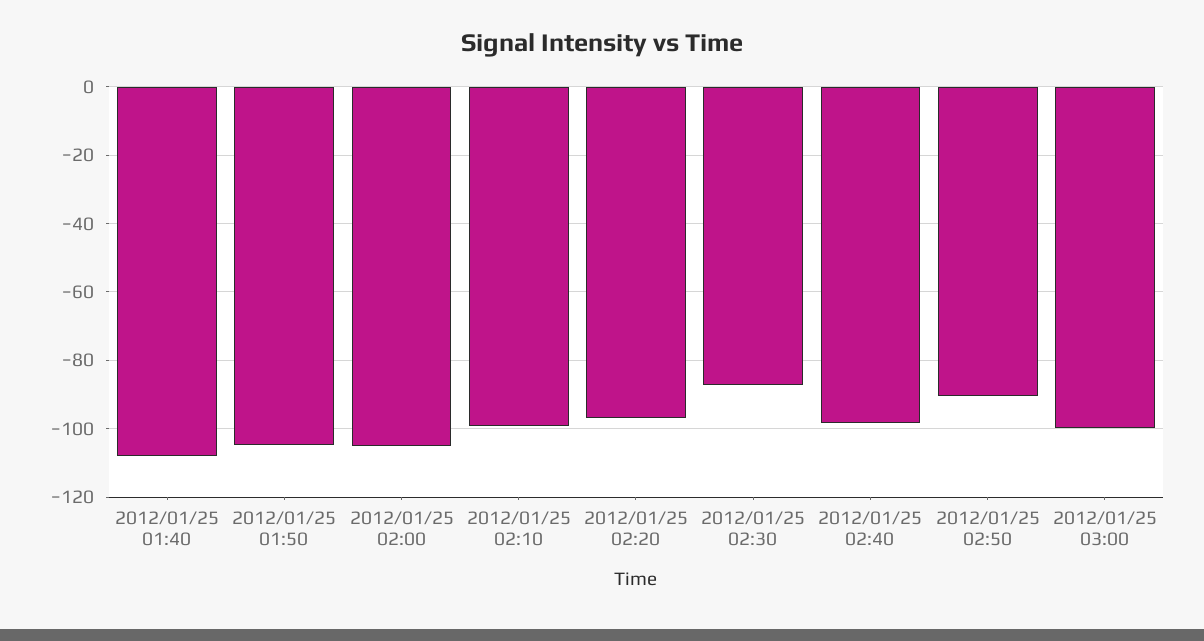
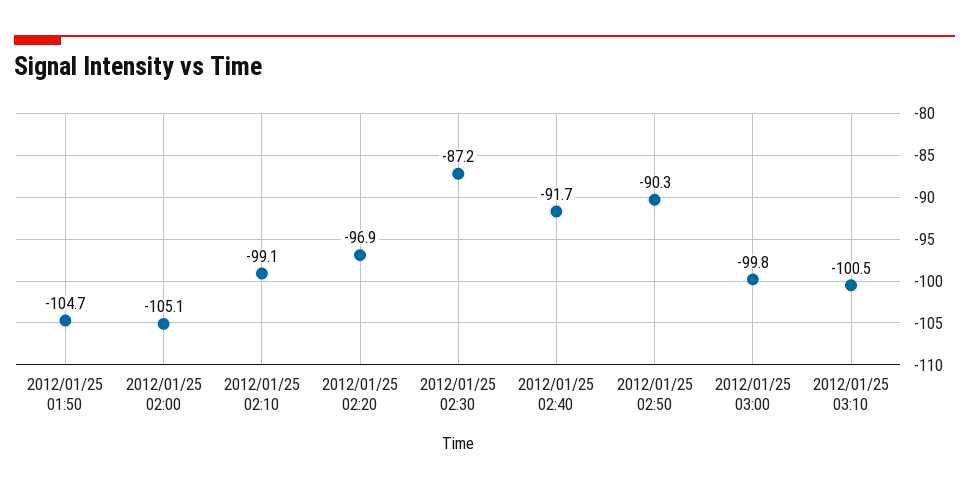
2012/01/25 01:40: -108 -> none
2012/01/25 02:40: -98 -> -91.7
2012/01/25 03:10: none -> -100.5

